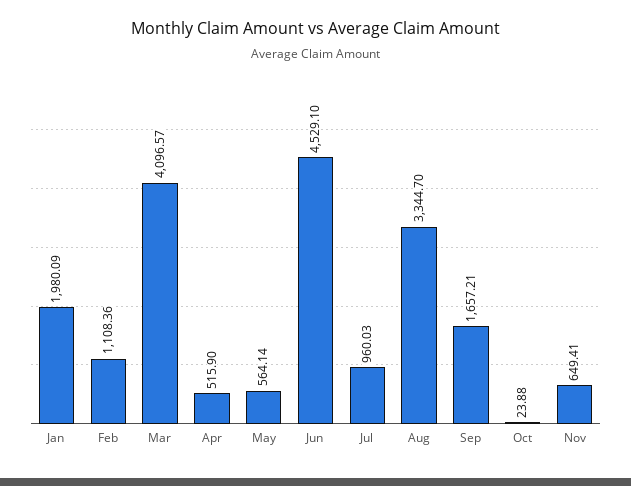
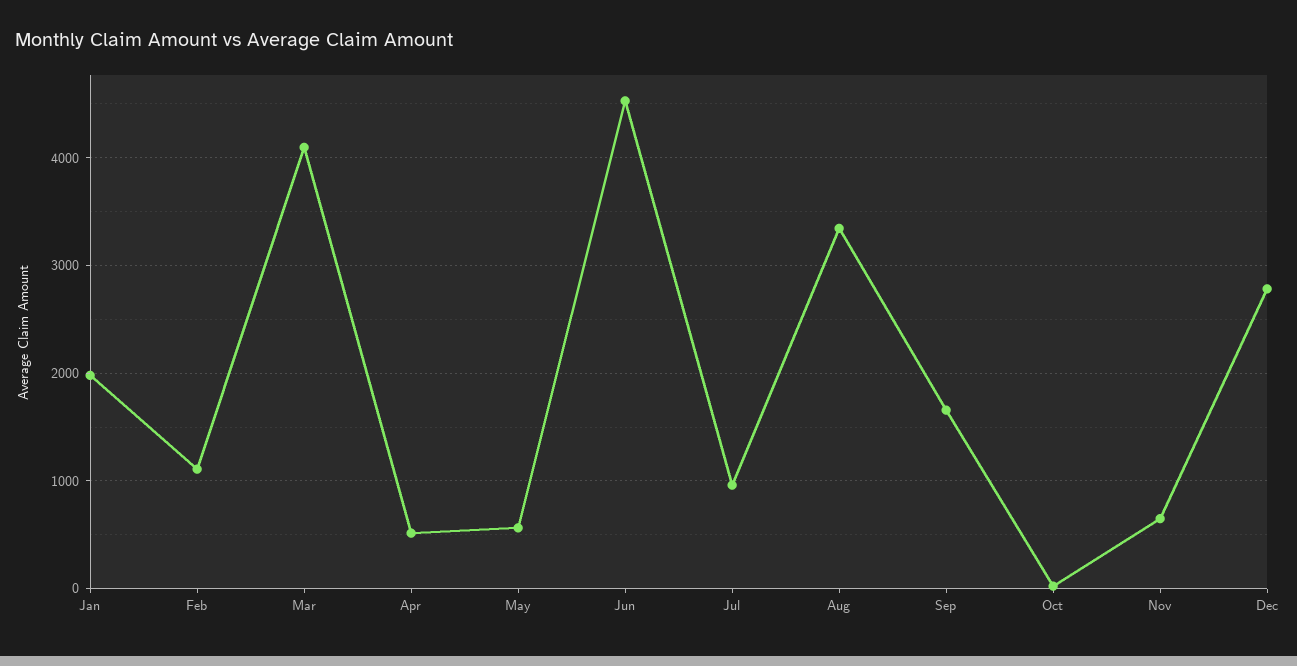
Dec: none -> 2800

